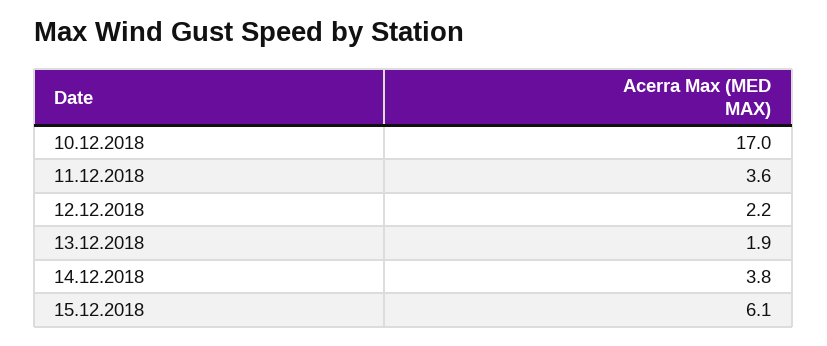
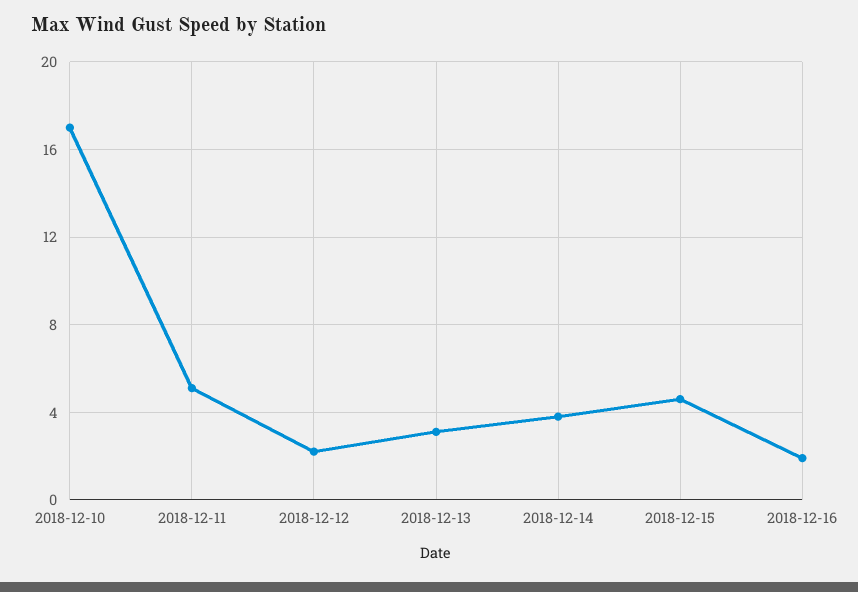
11.12.2018: 3.6 -> 5
13.12.2018: 1.9 -> 3
15.12.2018: 6.1 -> 4.5
2018-12-16: none -> 2

